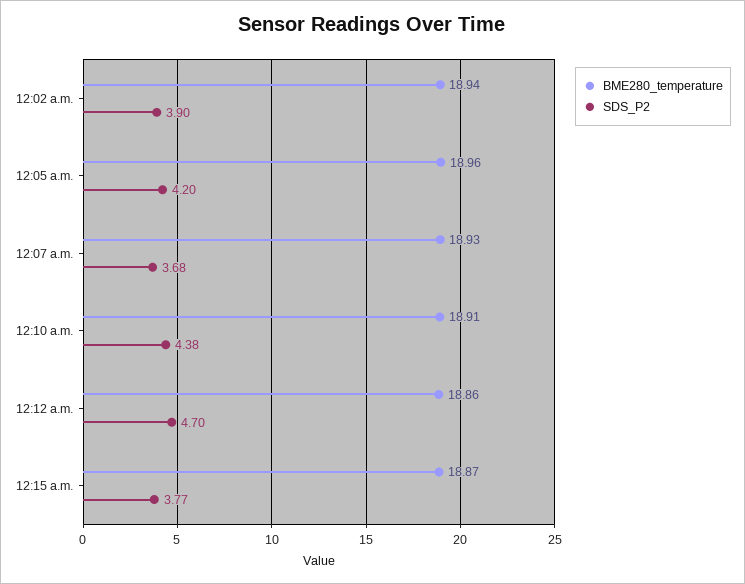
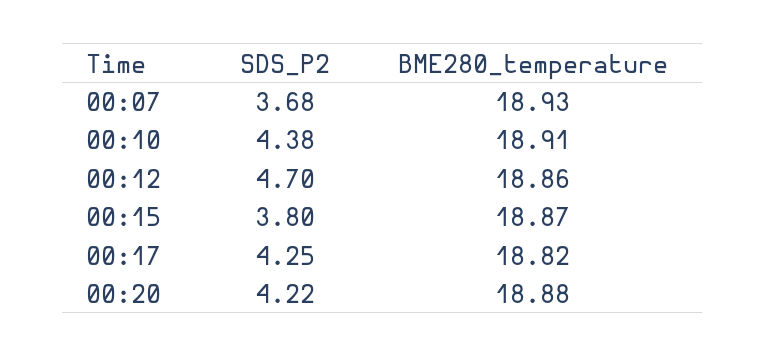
BME280_temperature, 12:02 a.m.: 18.94 -> none
SDS_P2, 12:02 a.m.: 3.9 -> none
BME280_temperature, 12:05 a.m.: 18.96 -> none
SDS_P2, 12:05 a.m.: 4.2 -> none
SDS_P2, 12:15 a.m.: 3.77 -> 3.8
SDS_P2, 00:17: none -> 4.25
BME280_temperature, 00:17: none -> 18.82
SDS_P2, 00:20: none -> 4.22
BME280_temperature, 00:20: none -> 18.88

